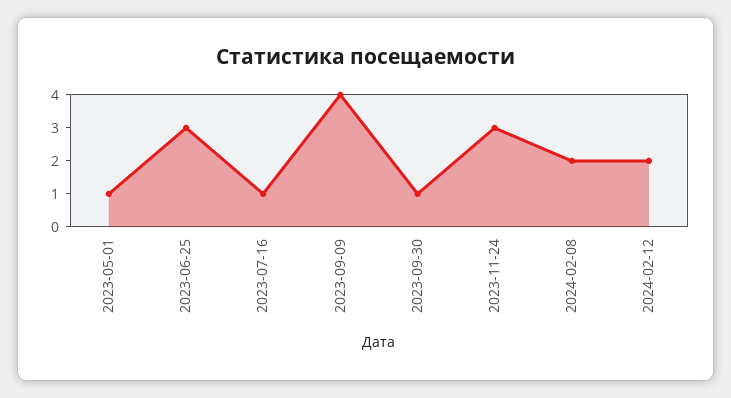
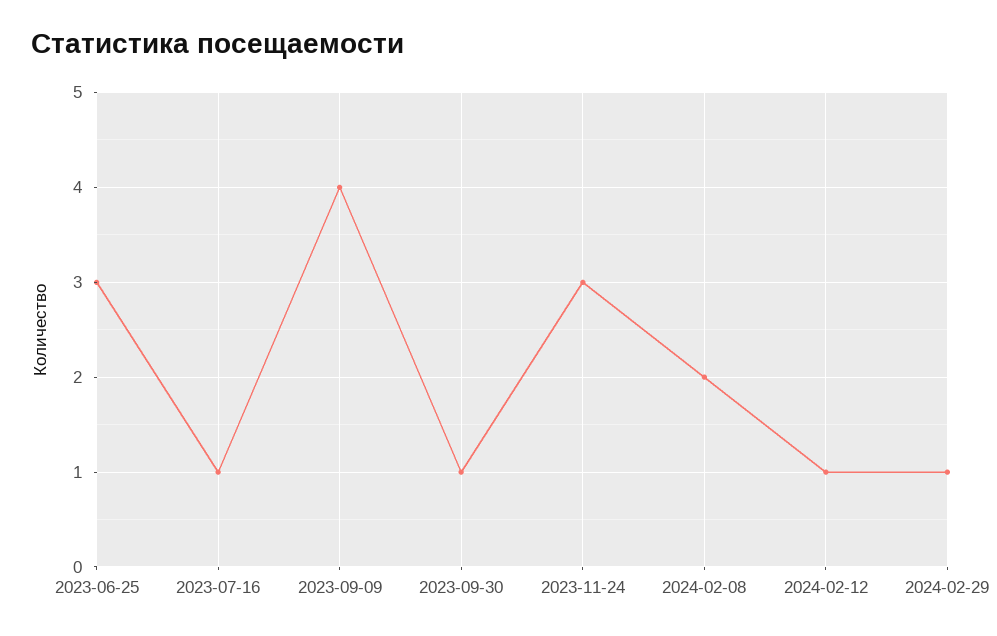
2023-05-01: 1 -> none
2024-02-12: 2 -> 1
2024-02-29: none -> 1

